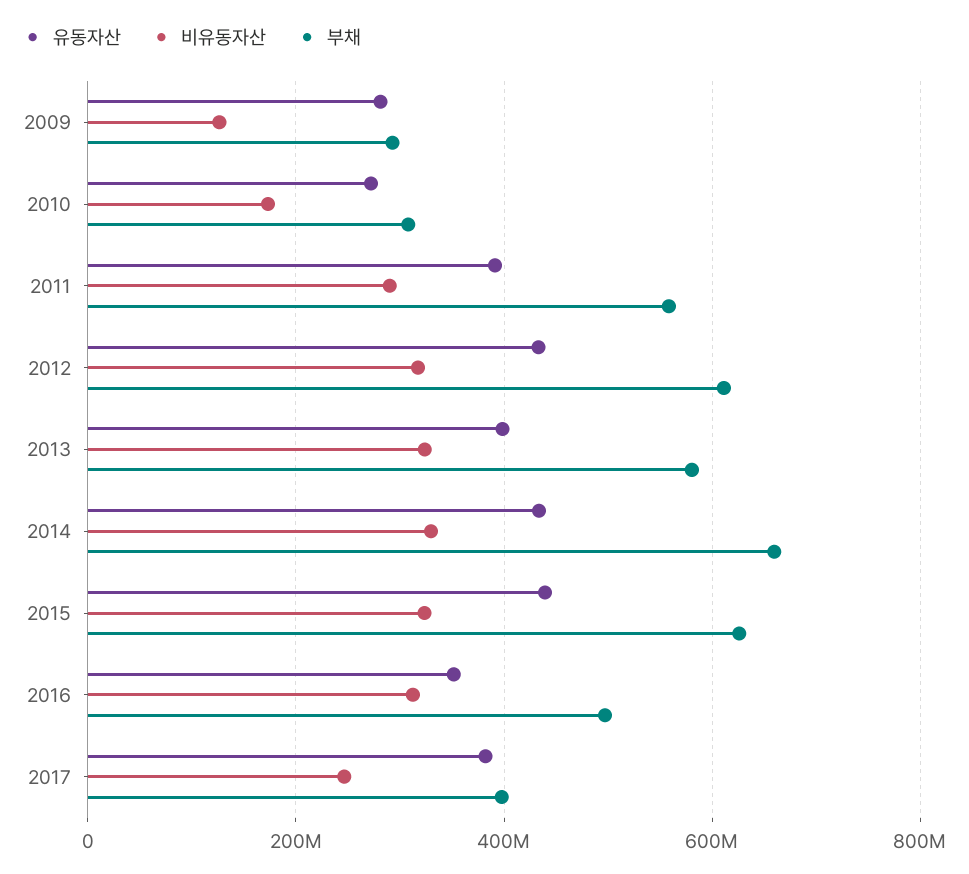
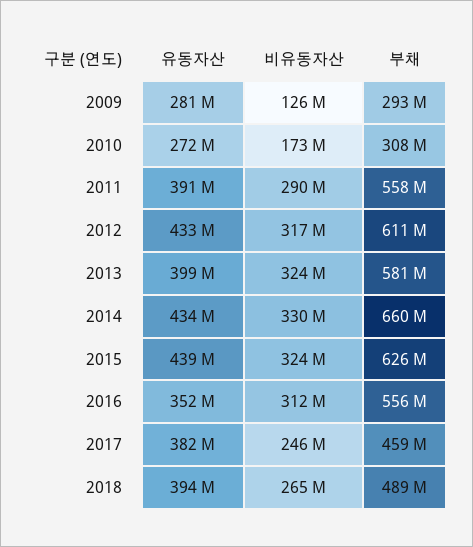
부채, 2016: 500000000 -> 556000000
부채, 2017: 400000000 -> 459000000
유동자산, 2018: none -> 394000000
비유동자산, 2018: none -> 265000000
부채, 2018: none -> 489000000

